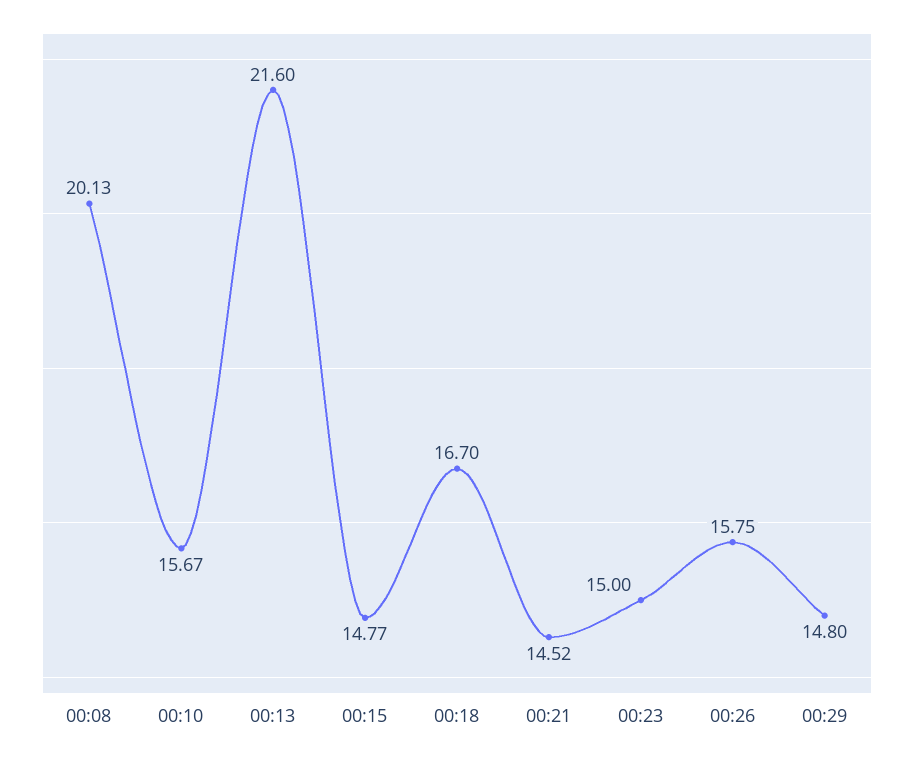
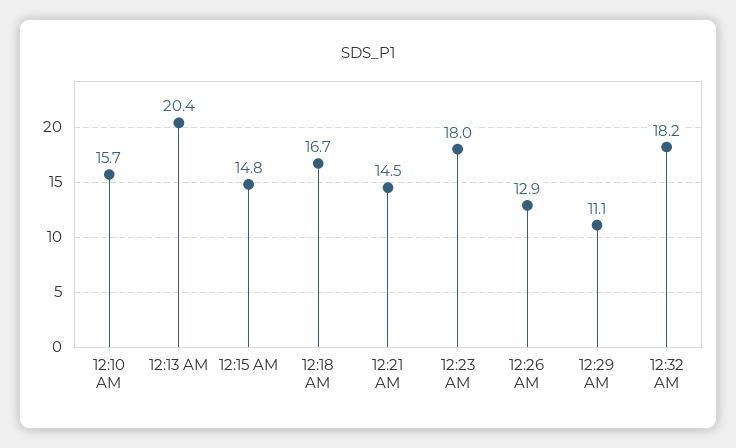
00:08: 20.13 -> none
00:13: 21.6 -> 20.4
00:23: 15 -> 18
00:26: 15.75 -> 12.9
00:29: 14.8 -> 11.1
12:32 AM: none -> 18.2

